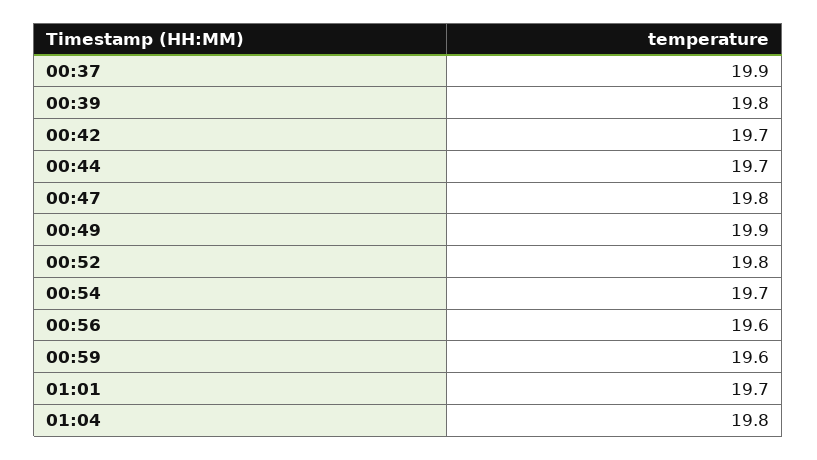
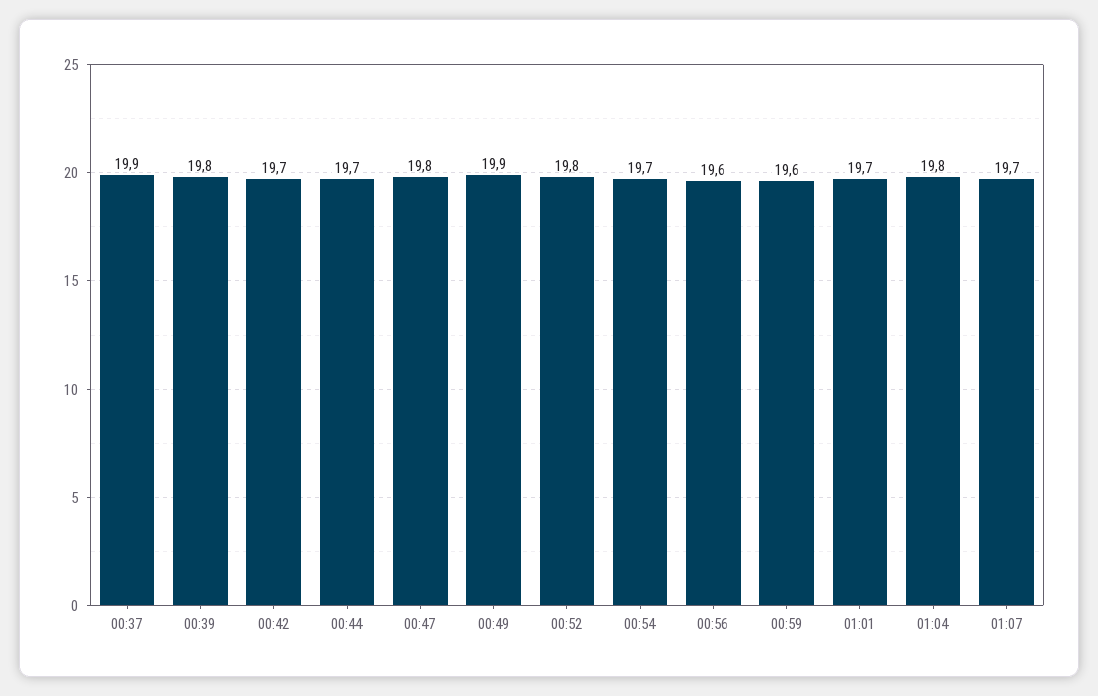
01:07: none -> 19.7

